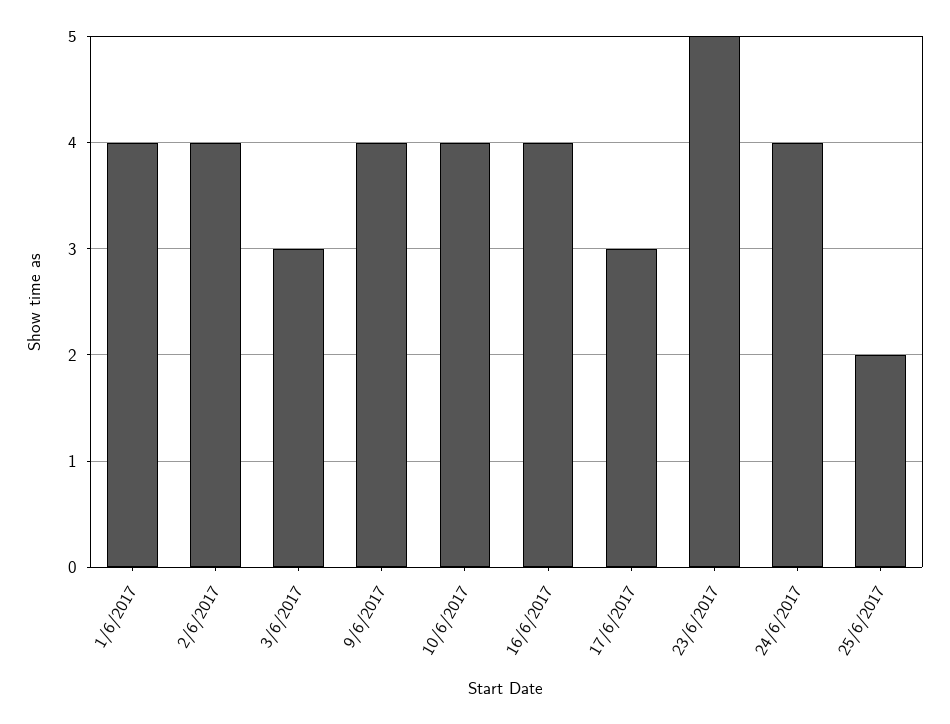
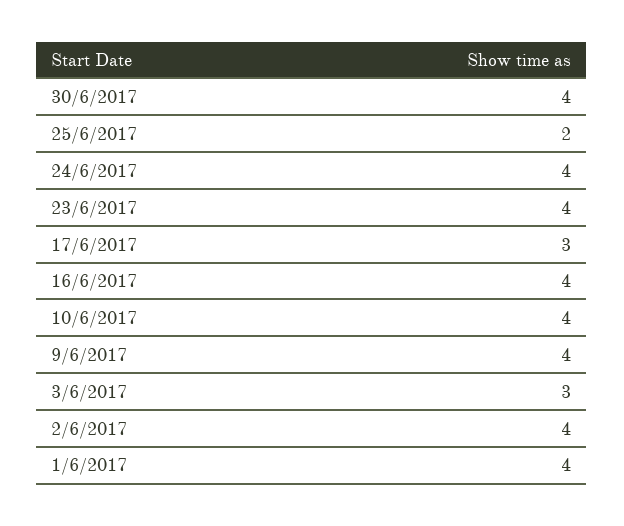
23/6/2017: 5 -> 4
30/6/2017: none -> 4

